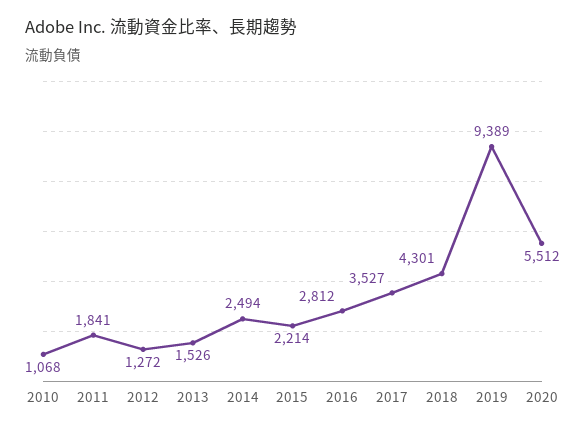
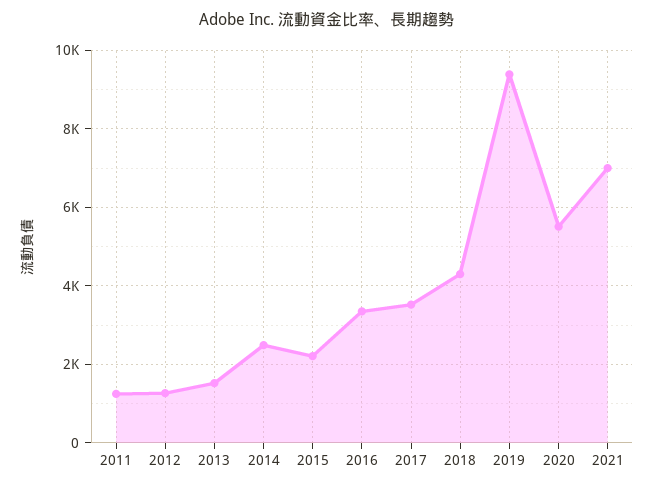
2010: 1068 -> none
2011: 1841 -> 1200
2016: 2812 -> 3400
2021: none -> 7000

